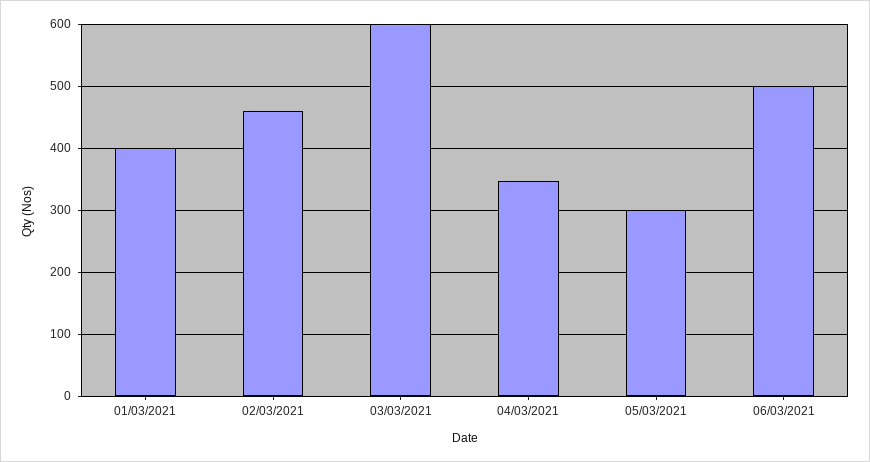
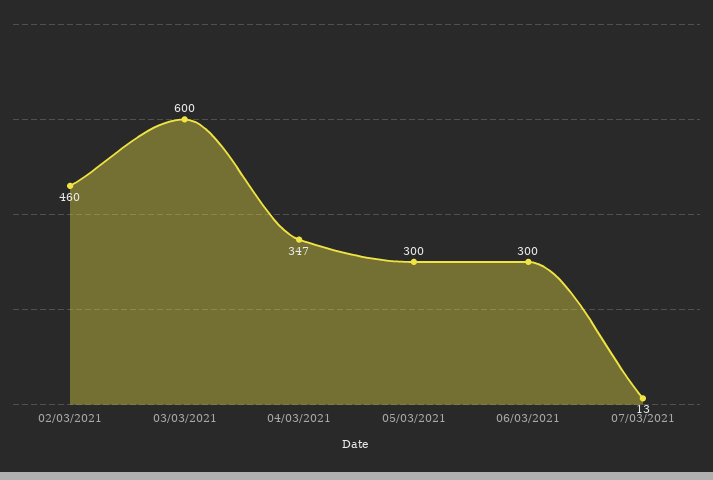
01/03/2021: 400 -> none
06/03/2021: 500 -> 300
07/03/2021: none -> 13

